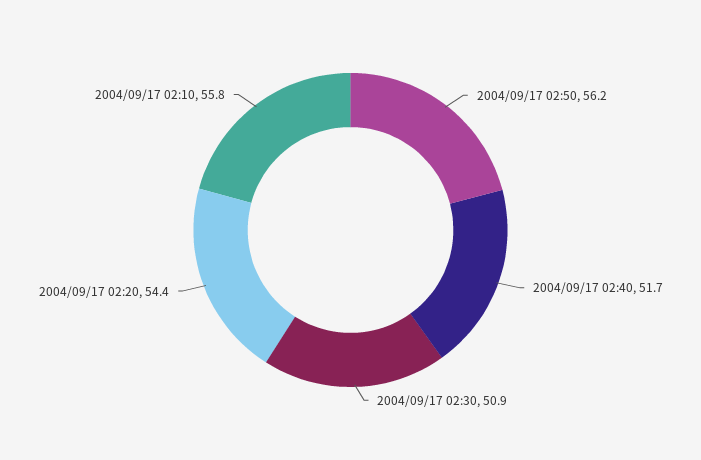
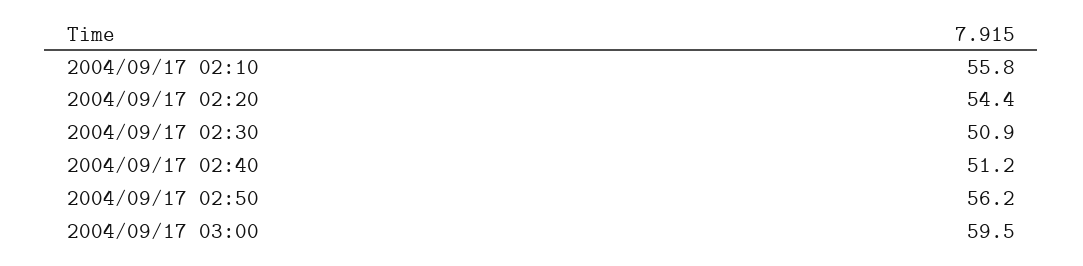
2004/09/17 02:40: 51.7 -> 51.2
2004/09/17 03:00: none -> 59.5

